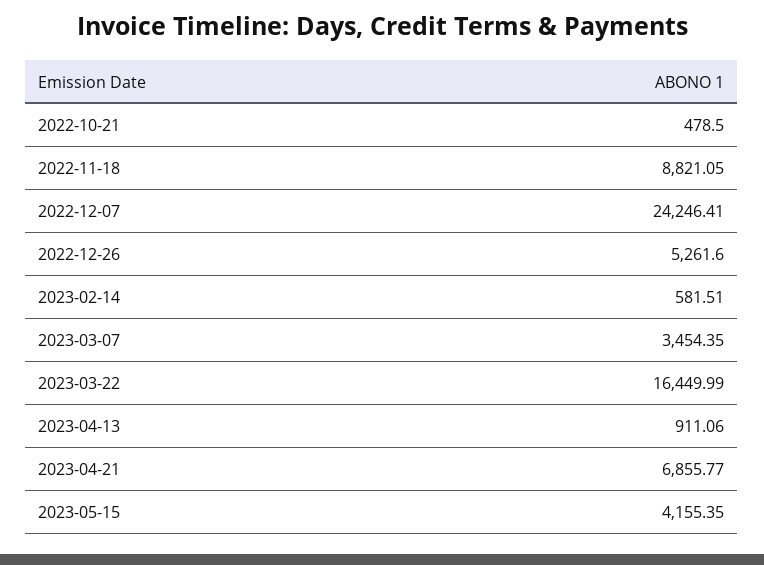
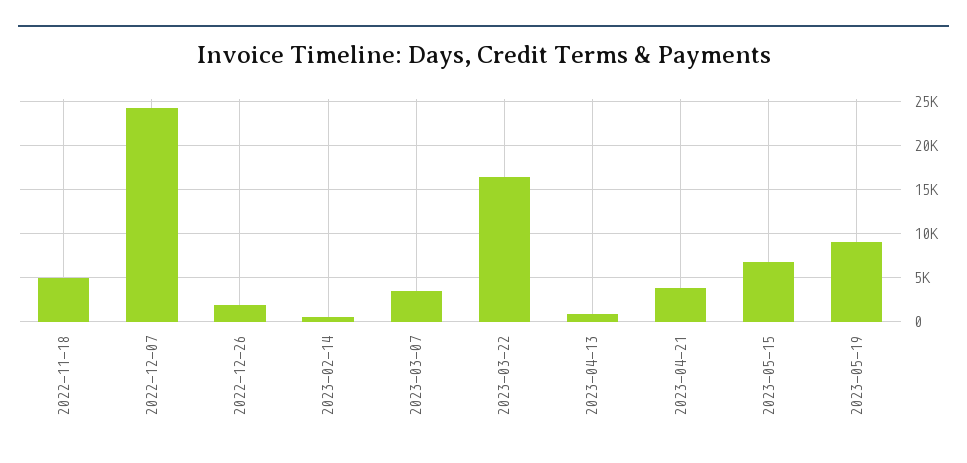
2022-10-21: 478.5 -> none
2022-11-18: 8821.05 -> 5000
2022-12-26: 5261.6 -> 2000
2023-04-21: 6855.77 -> 4000
2023-05-15: 4155.35 -> 7000
2023-05-19: none -> 9000

